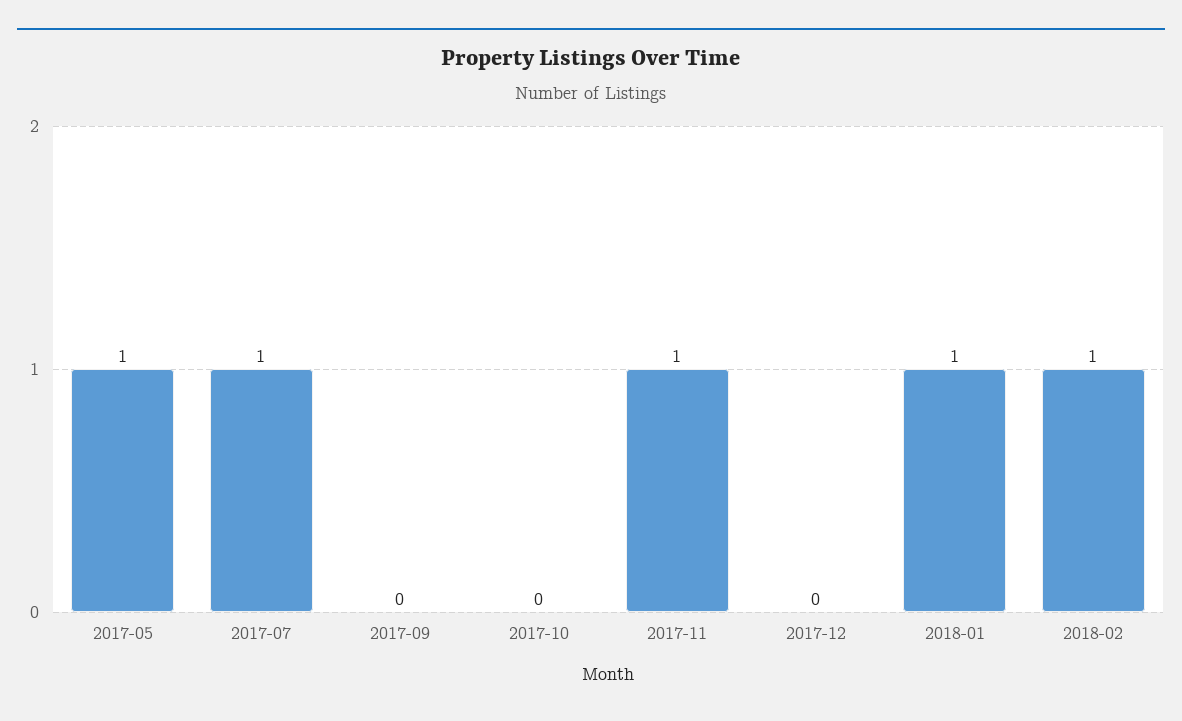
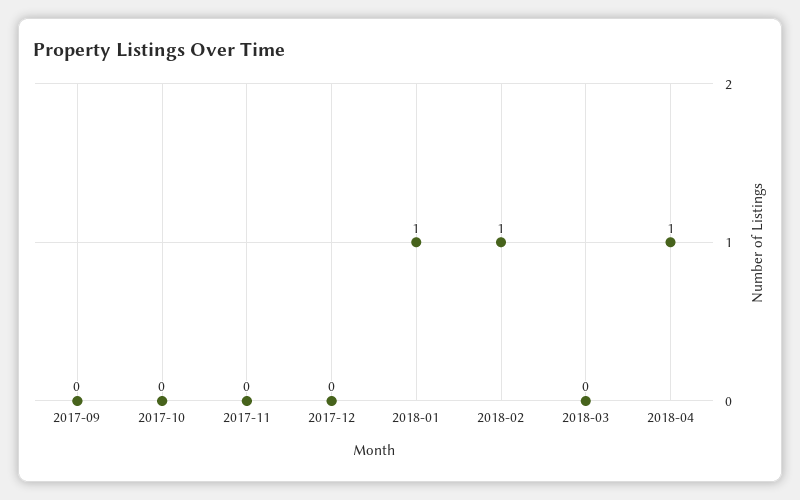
2017-05: 1 -> none
2017-07: 1 -> none
2017-11: 1 -> 0
2018-03: none -> 0
2018-04: none -> 1

